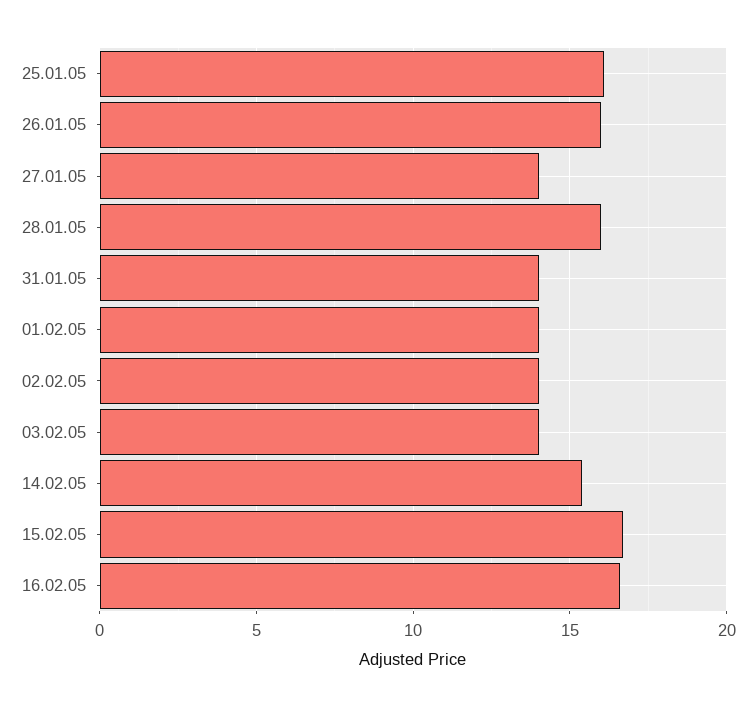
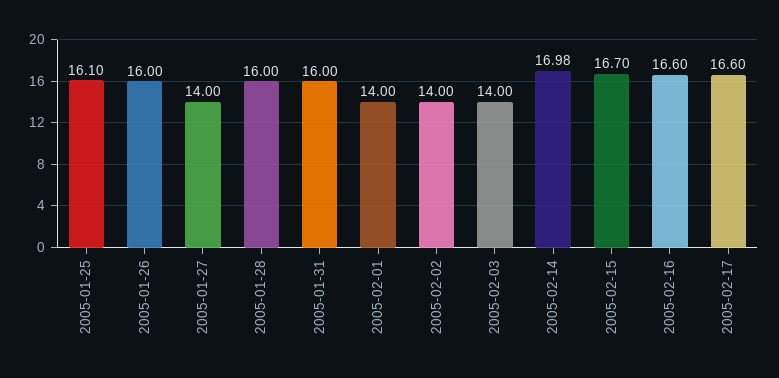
31.01.05: 14 -> 16
14.02.05: 15.5 -> 16.98
2005-02-17: none -> 16.6

